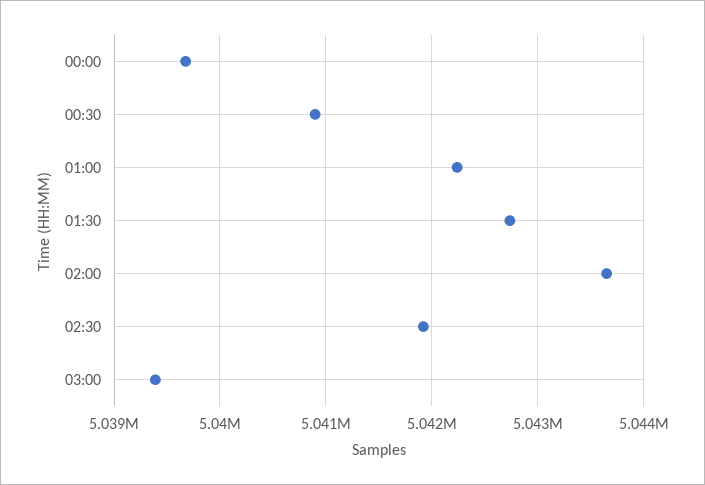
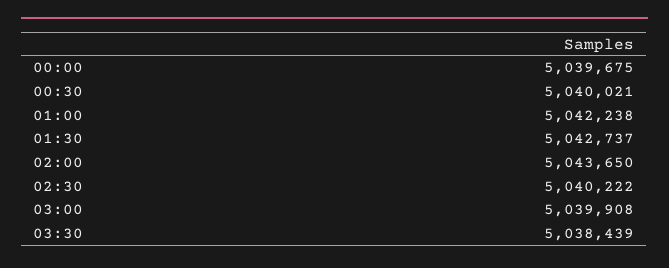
00:30: 5040900 -> 5040021
02:30: 5041900 -> 5040222
03:00: 5039400 -> 5039908
03:30: none -> 5038439

